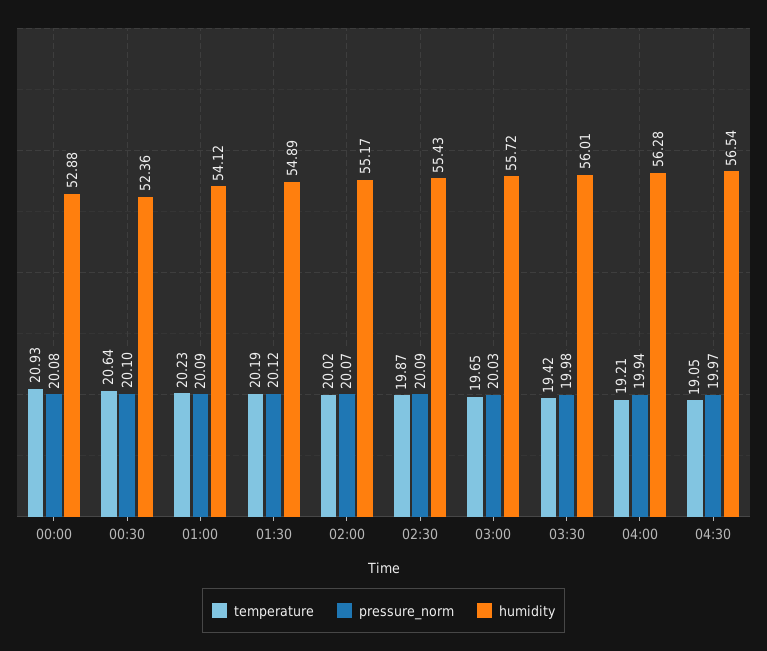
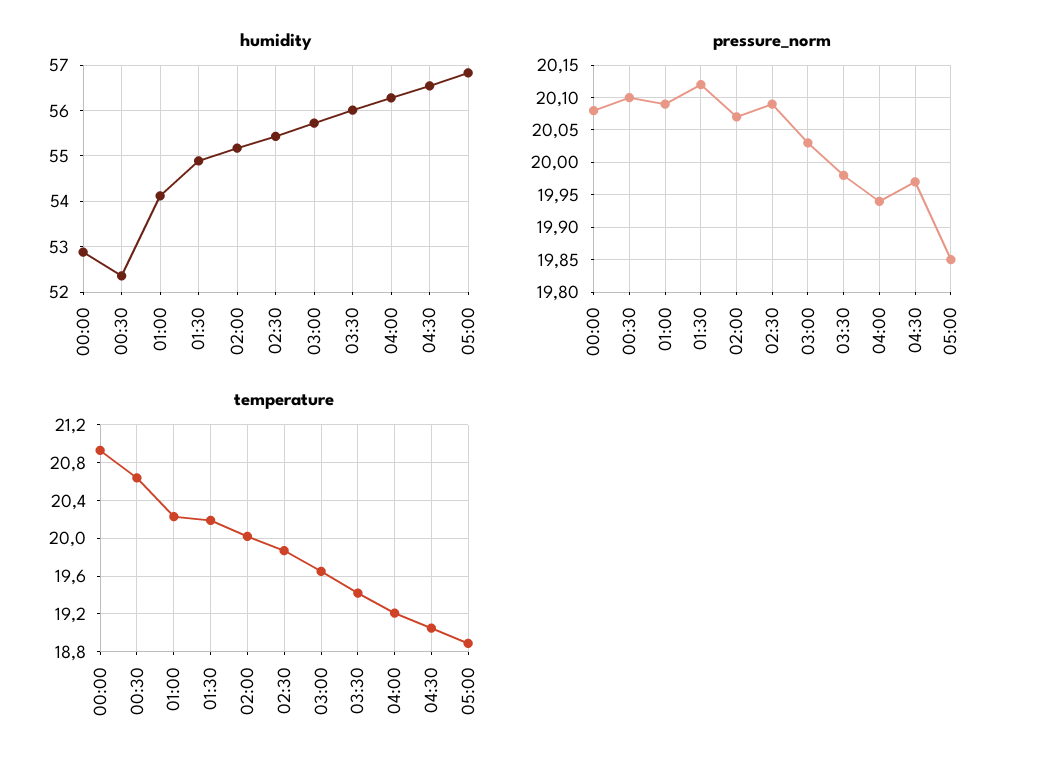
humidity, 05:00: none -> 56.8
pressure_norm, 05:00: none -> 19.85
temperature, 05:00: none -> 18.9

